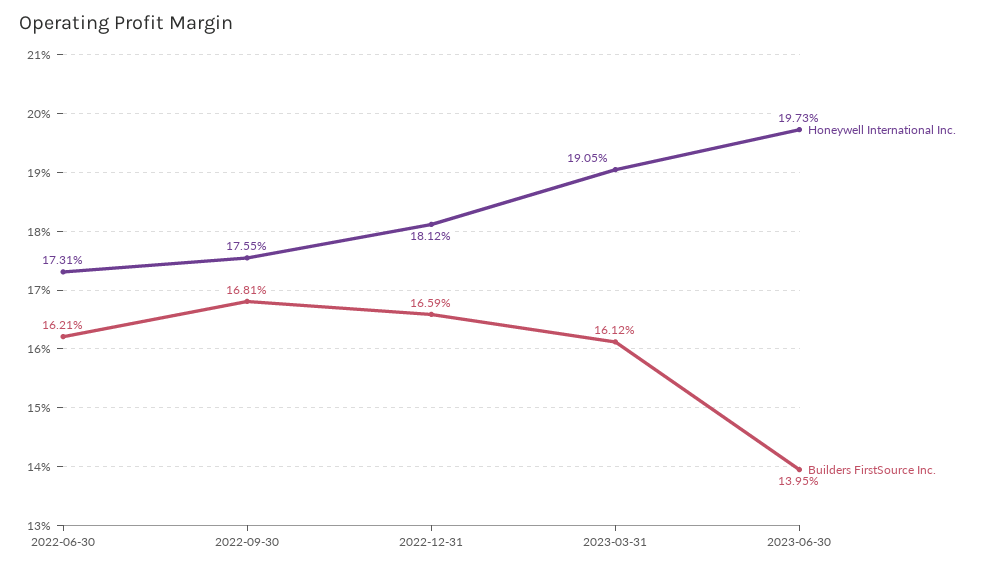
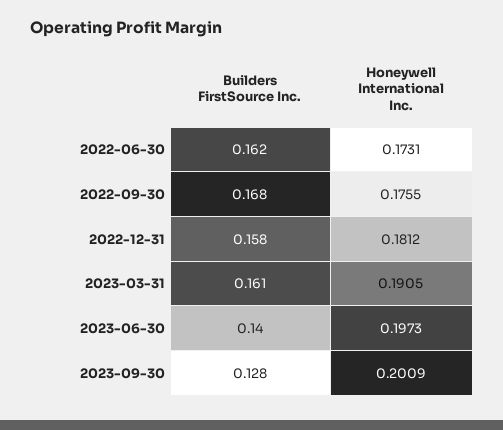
Builders FirstSource Inc., 2022-12-31: 0.1659 -> 0.158
Builders FirstSource Inc., 2023-09-30: none -> 0.128
Honeywell International Inc., 2023-09-30: none -> 0.2009

